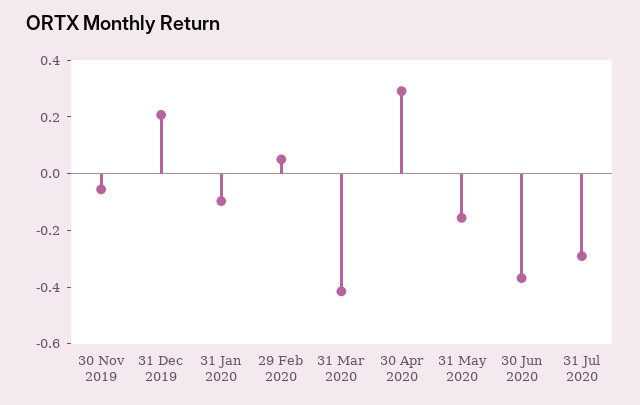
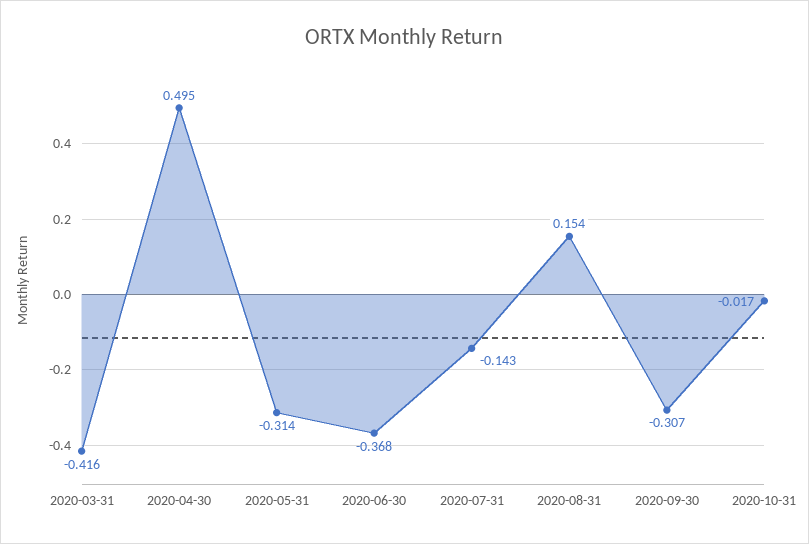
30 Nov 2019: -0.05 -> none
31 Dec 2019: 0.2 -> none
31 Jan 2020: -0.1 -> none
29 Feb 2020: 0.05 -> none
30 Apr 2020: 0.3 -> 0.495
31 May 2020: -0.15 -> -0.314
31 Jul 2020: -0.3 -> -0.143
2020-08-31: none -> 0.154
2020-09-30: none -> -0.307
2020-10-31: none -> -0.017

